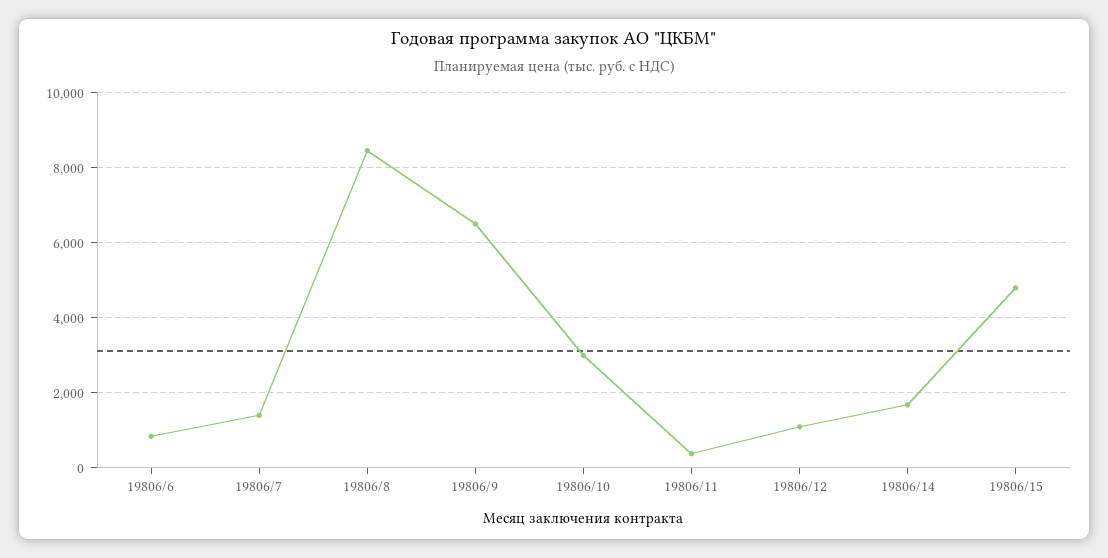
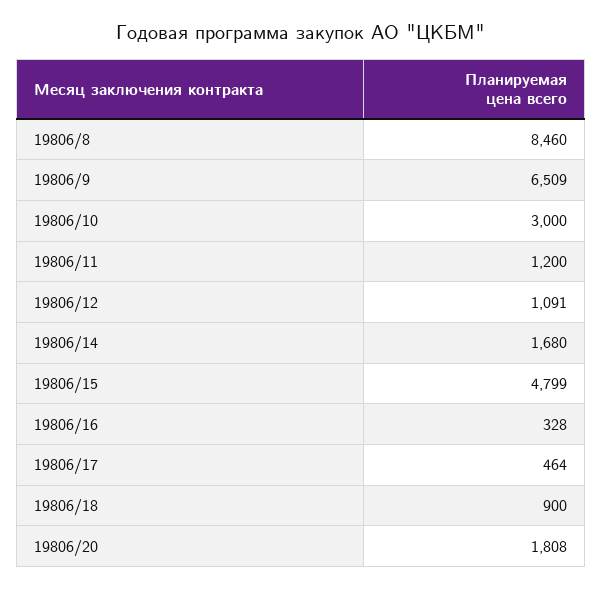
19806/6: 800 -> none
19806/7: 1400 -> none
19806/11: 400 -> 1200
19806/16: none -> 328
19806/17: none -> 464
19806/18: none -> 900
19806/20: none -> 1808

